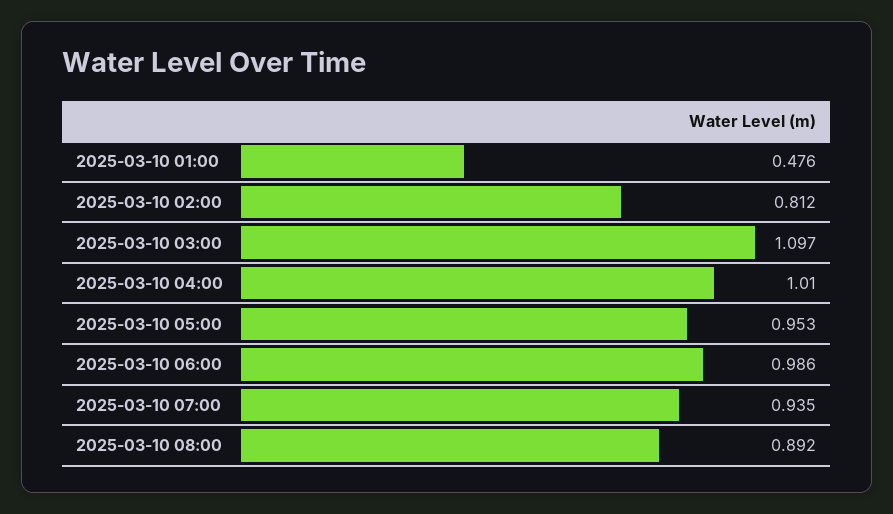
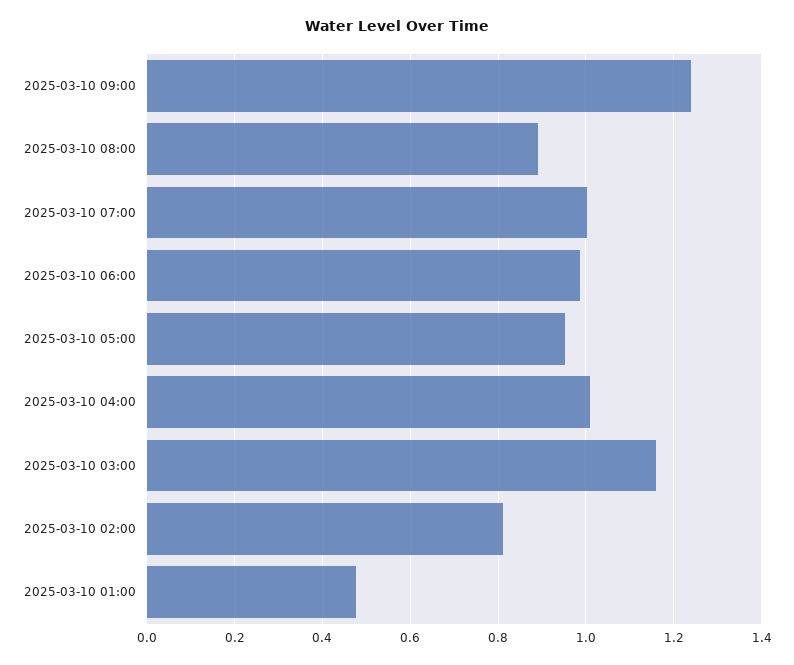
2025-03-10 03:00: 1.097 -> 1.16
2025-03-10 07:00: 0.935 -> 1
2025-03-10 09:00: none -> 1.24

